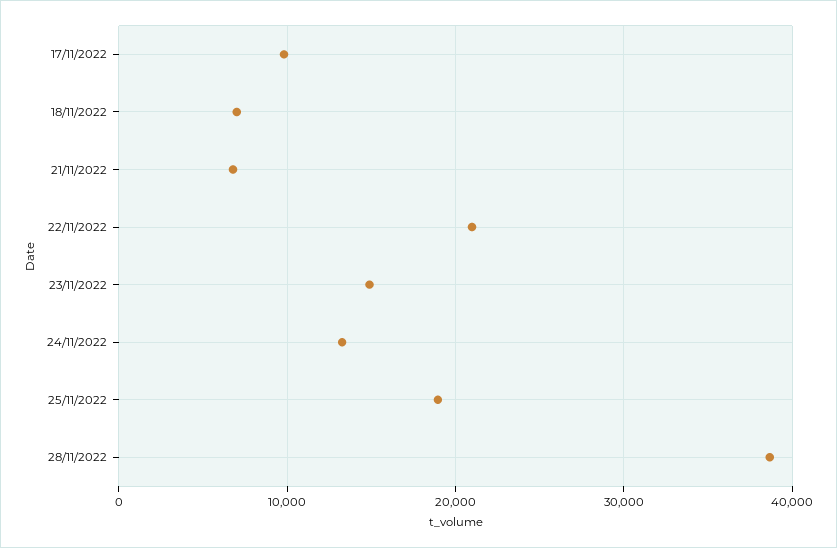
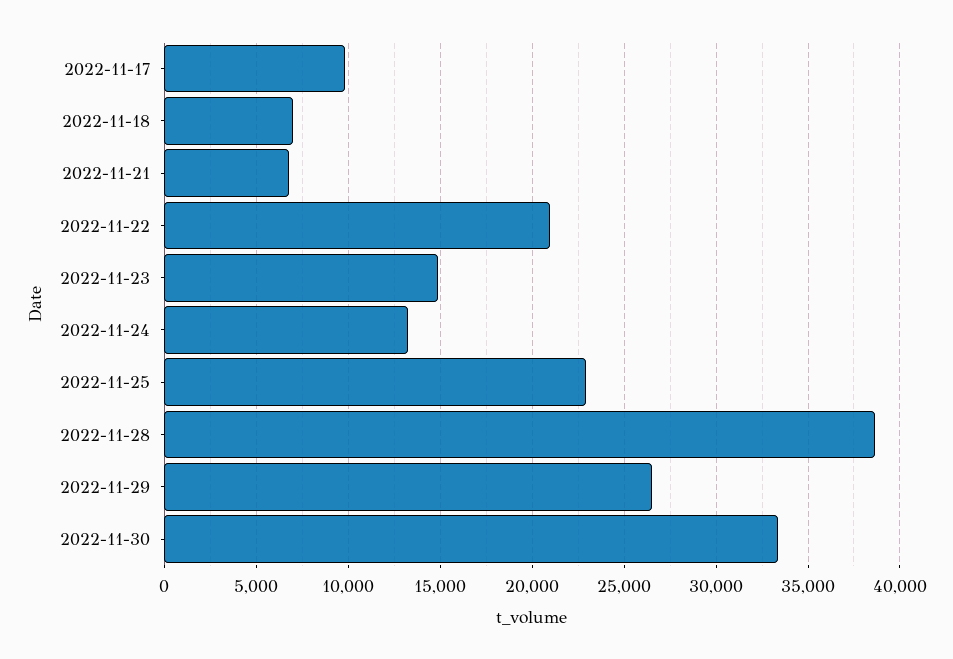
25/11/2022: 19000 -> 23000
2022-11-29: none -> 26500
2022-11-30: none -> 33500

